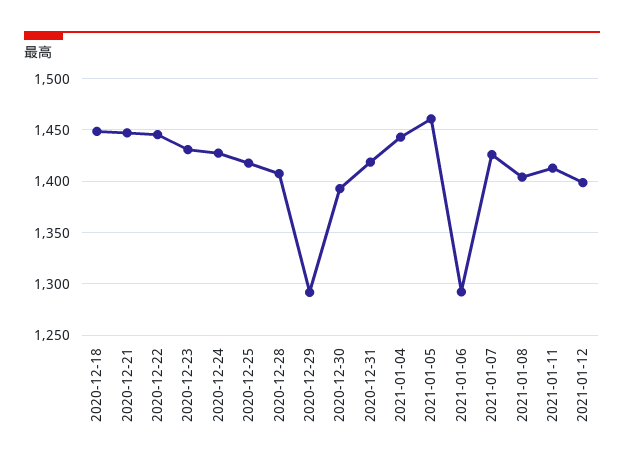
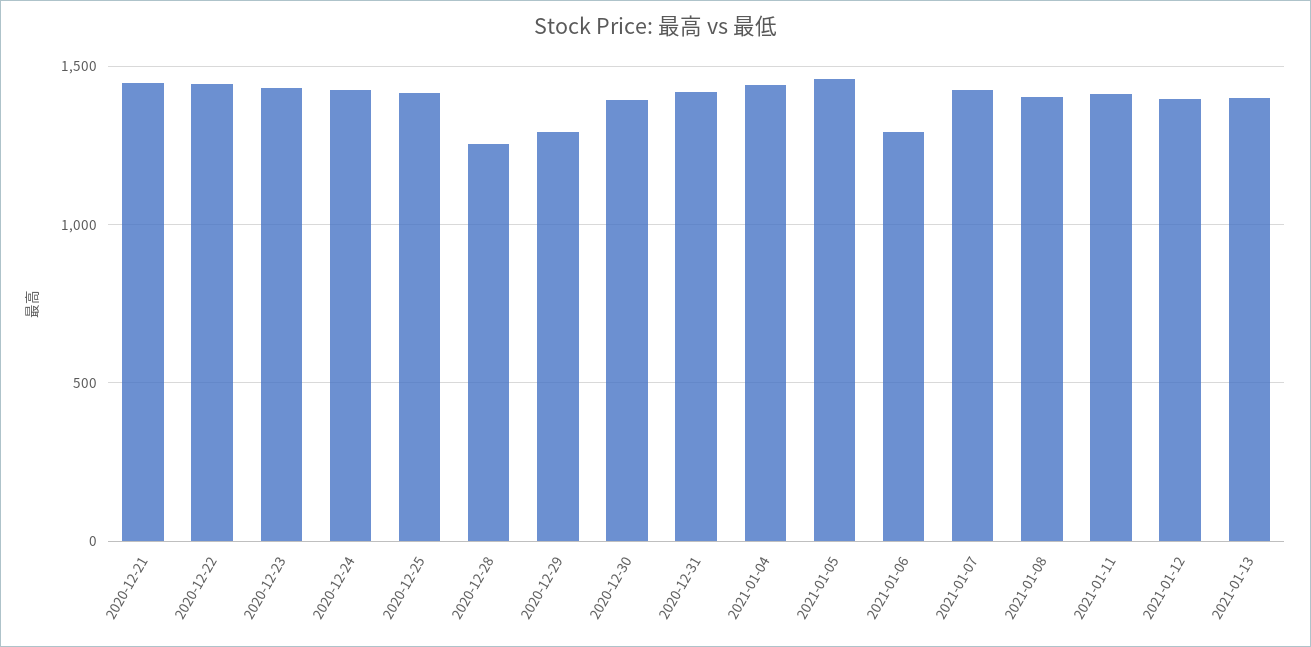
2020-12-18: 1450 -> none
2020-12-28: 1410 -> 1250
2021-01-13: none -> 1400

